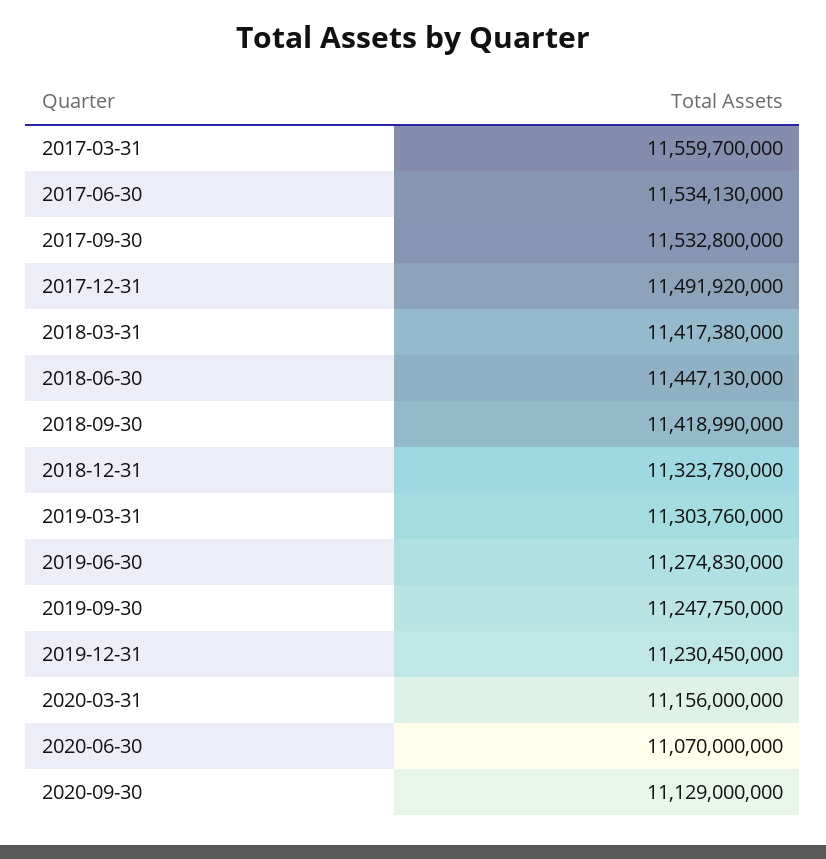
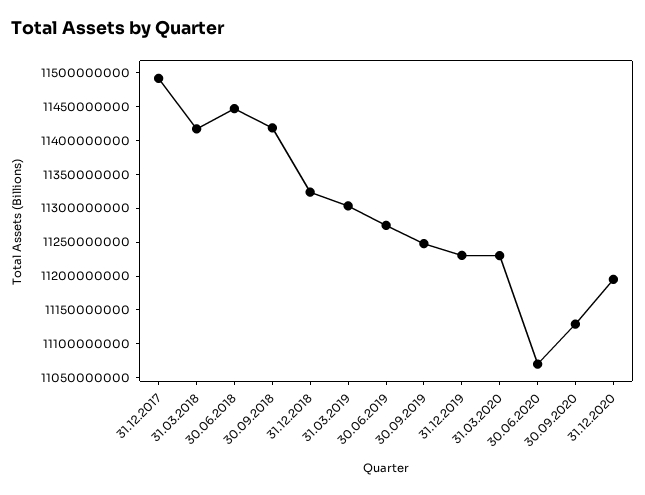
2017-03-31: 11559700000 -> none
2017-06-30: 11534130000 -> none
2017-09-30: 11532800000 -> none
2020-03-31: 11156000000 -> 11225000000
31.12.2020: none -> 11200000000

